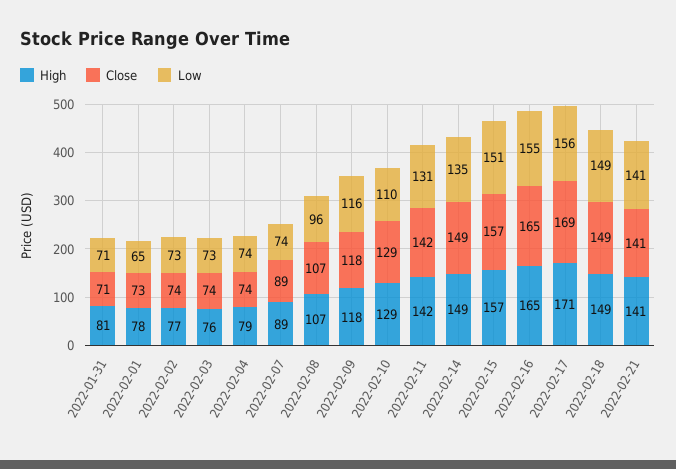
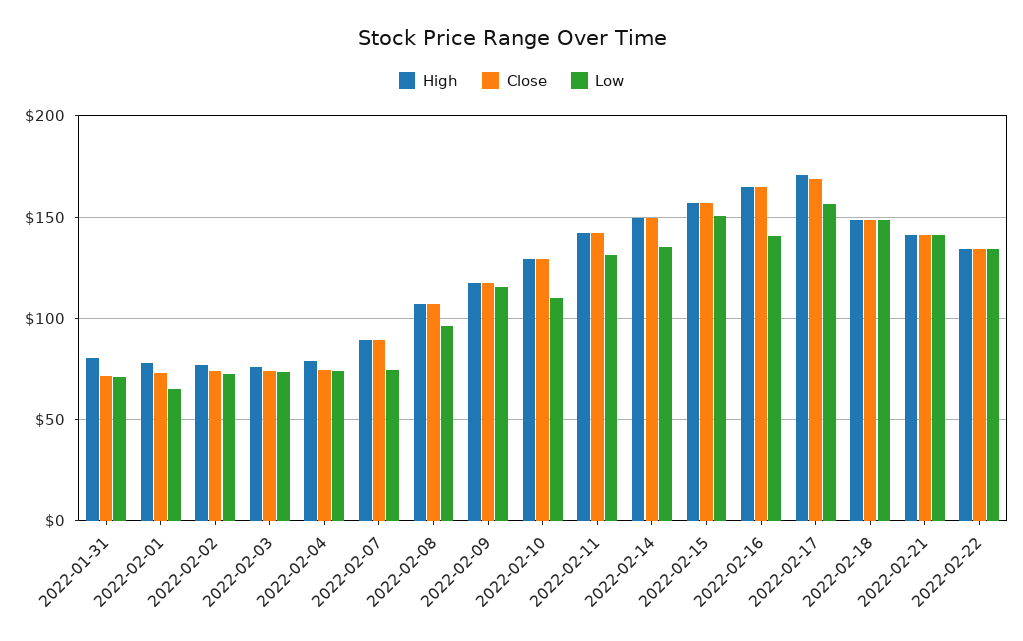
Low, 2022-02-16: 155 -> 140
High, 2022-02-22: none -> 135
Close, 2022-02-22: none -> 135
Low, 2022-02-22: none -> 135

